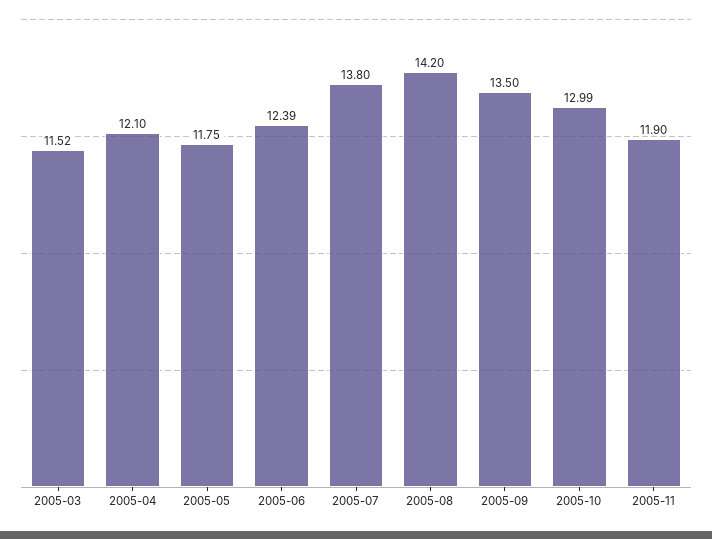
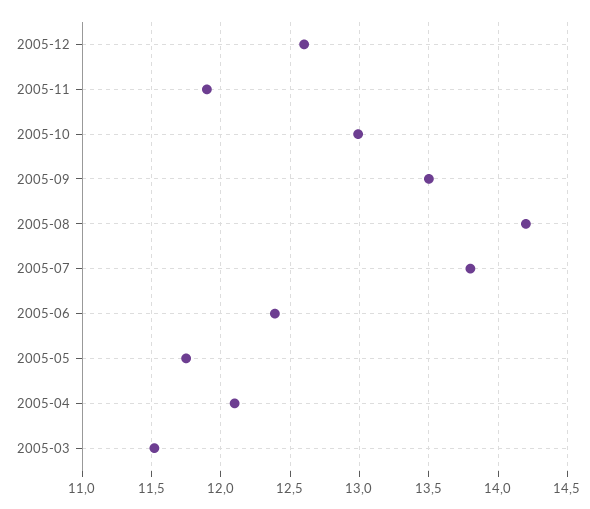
2005-12: none -> 12.6

